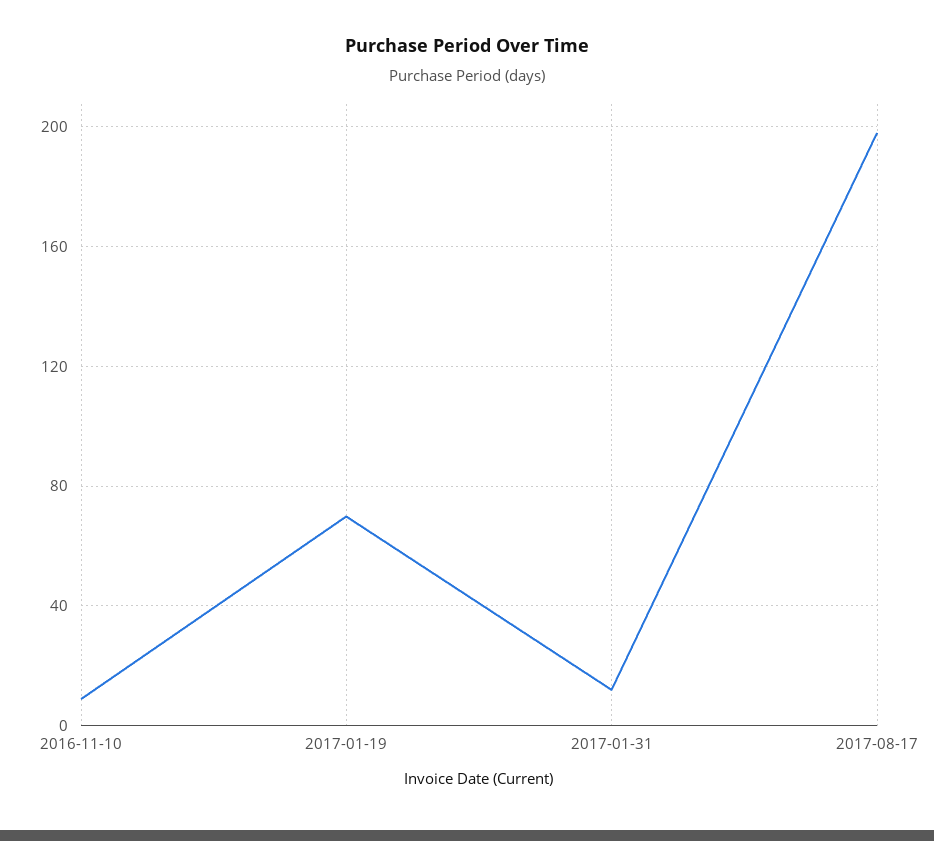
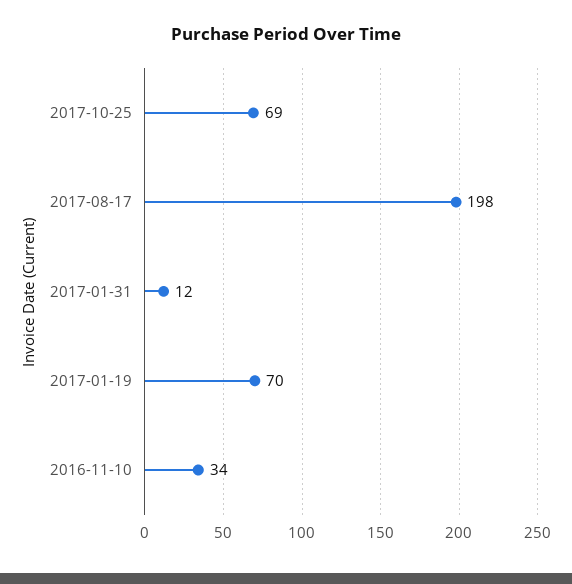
2016-11-10: 10 -> 34
2017-10-25: none -> 69

